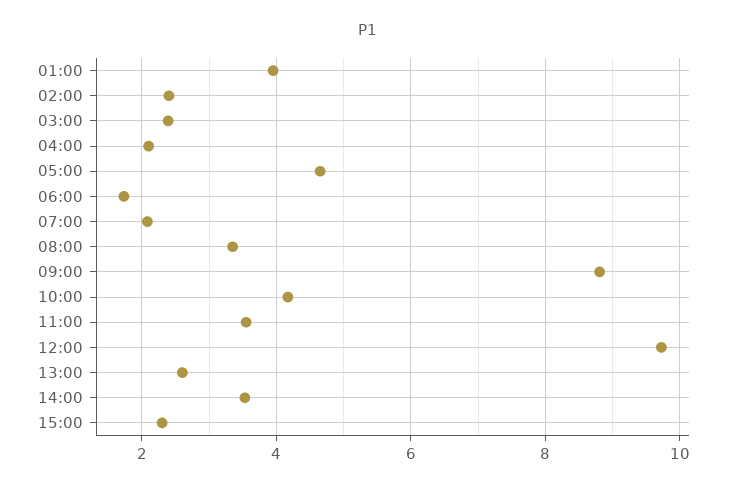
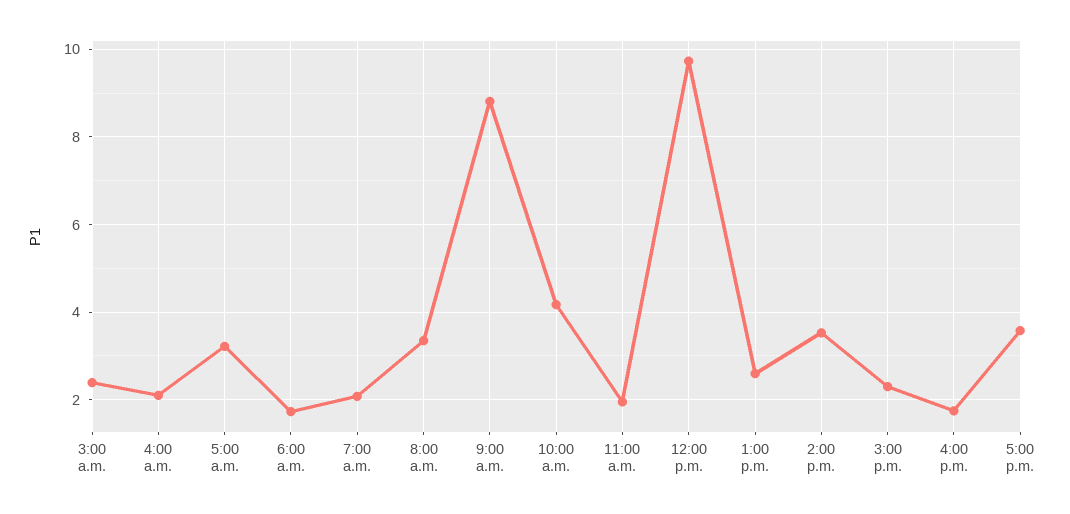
01:00: 4 -> none
02:00: 2.4 -> none
05:00: 4.6 -> 3.2
11:00: 3.6 -> 2
4:00 p.m.: none -> 1.8
5:00 p.m.: none -> 3.6

